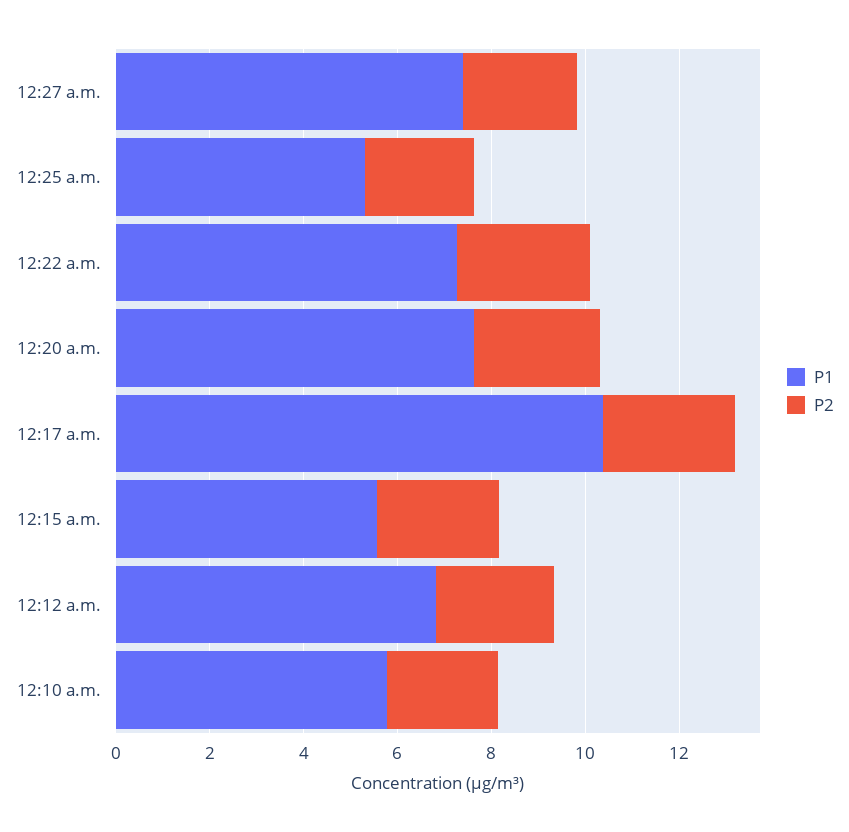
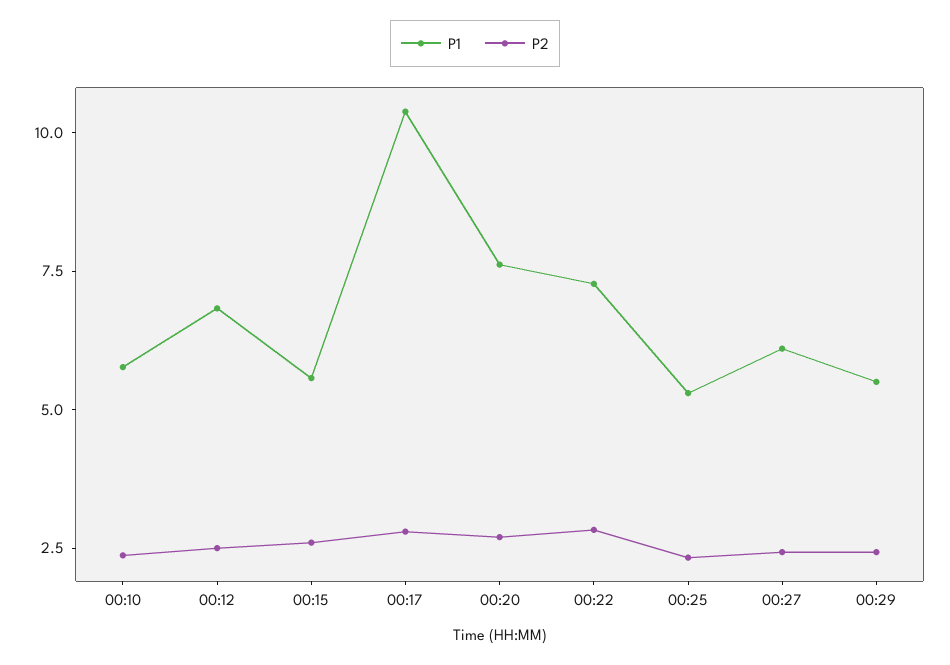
P1, 12:27 a.m.: 7.5 -> 6
P1, 00:29: none -> 5.5
P2, 00:29: none -> 2.5

